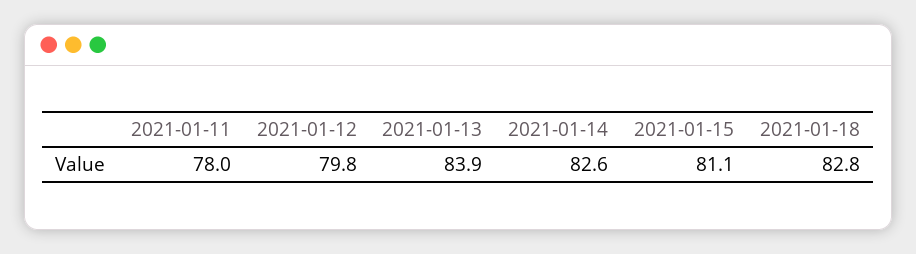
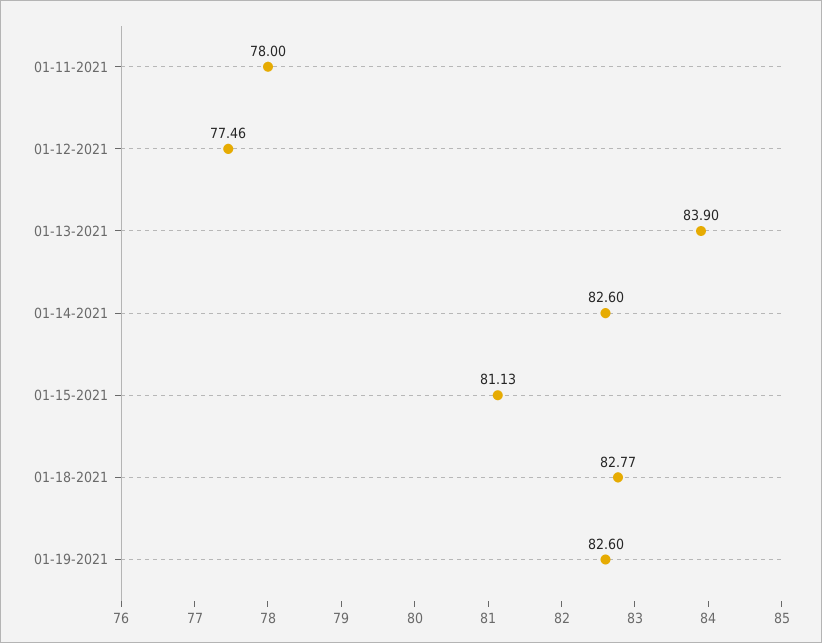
2021-01-12: 79.8 -> 77.46
01-19-2021: none -> 82.6

